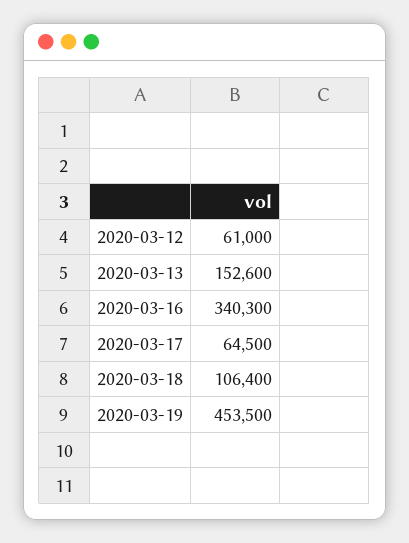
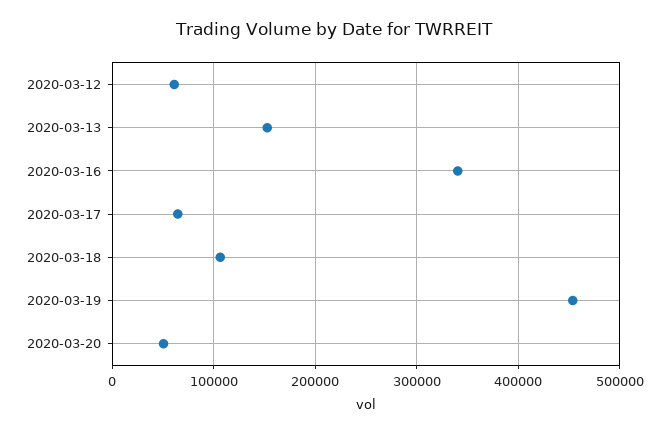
2020-03-20: none -> 50000

